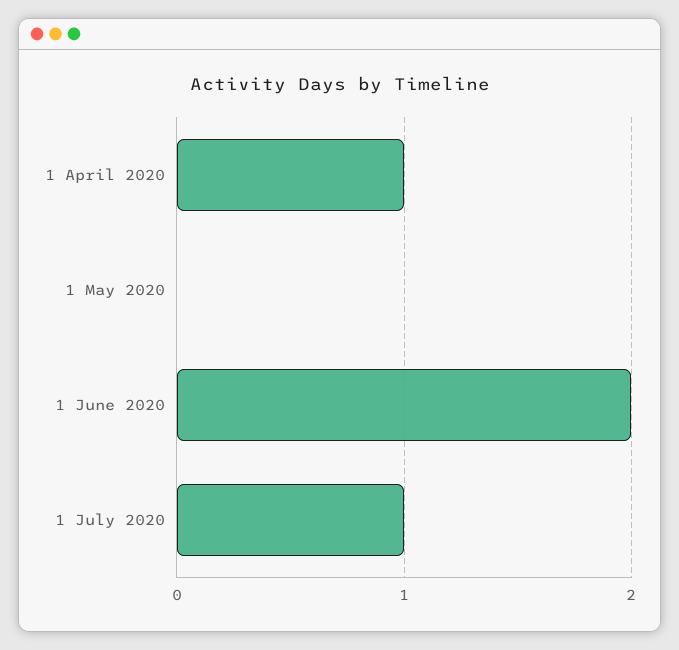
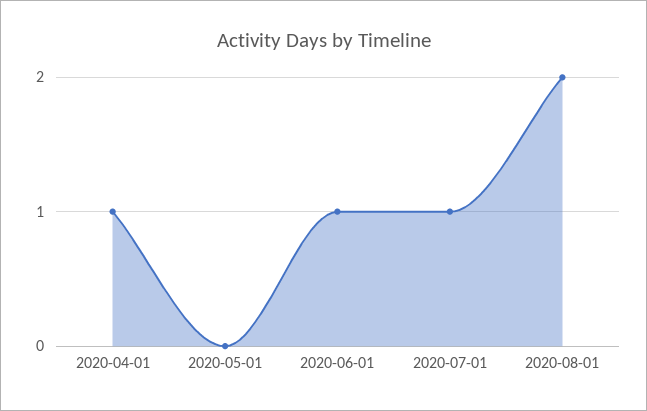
1 June 2020: 2 -> 1
2020-08-01: none -> 2

